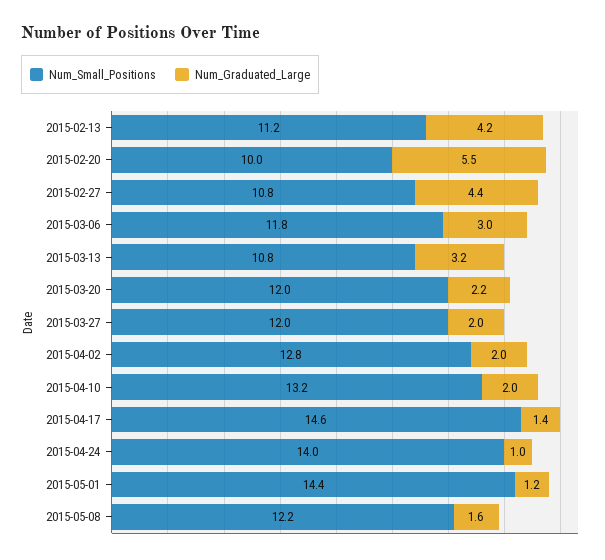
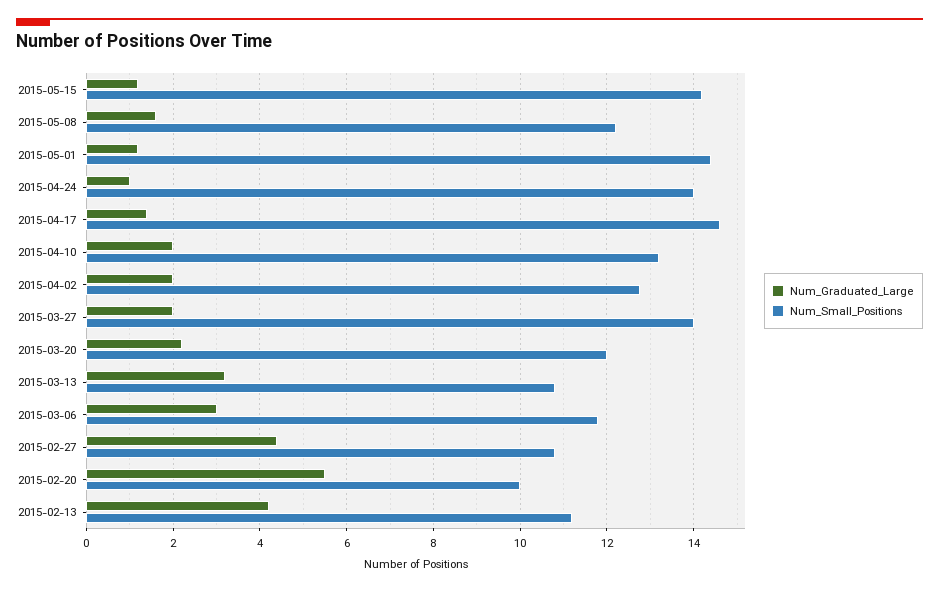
Num_Small_Positions, 2015-03-27: 12 -> 14
Num_Graduated_Large, 2015-05-15: none -> 1.2
Num_Small_Positions, 2015-05-15: none -> 14.2

